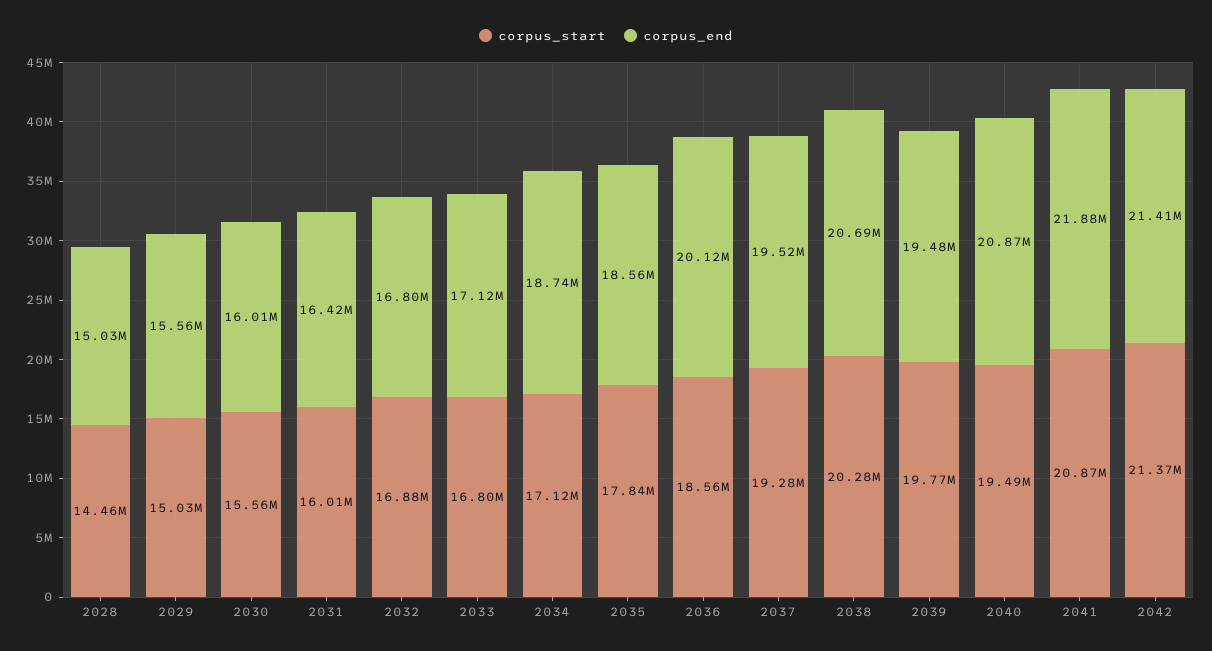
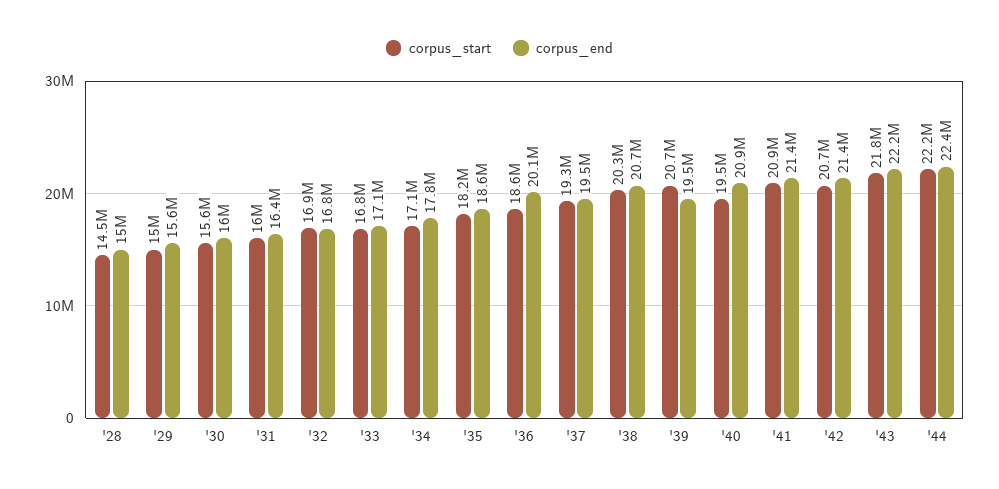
corpus_end, 2034: 18740000 -> 17800000
corpus_start, 2035: 17840000 -> 18200000
corpus_start, 2039: 19770000 -> 20700000
corpus_end, 2041: 21880000 -> 21400000
corpus_start, 2042: 21370000 -> 20700000
corpus_start, '43: none -> 21800000
corpus_end, '43: none -> 22200000
corpus_start, '44: none -> 22200000
corpus_end, '44: none -> 22400000

